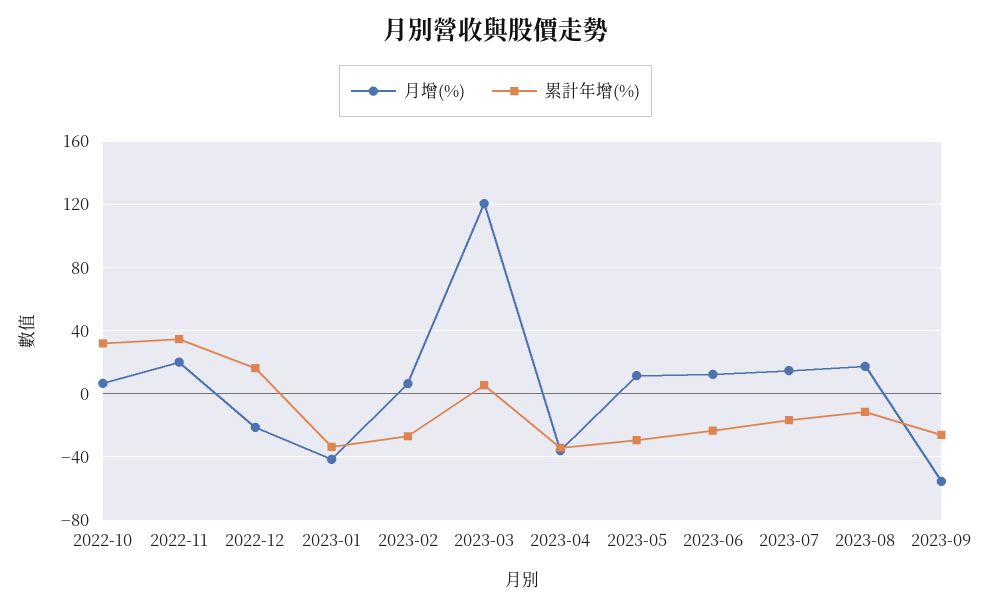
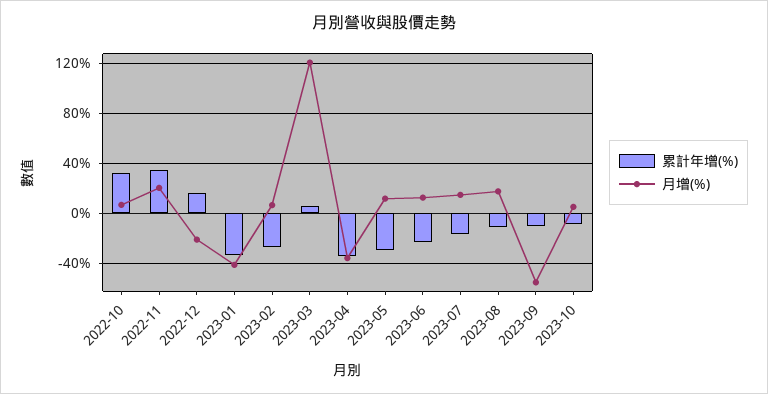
累計年增(%), 2023-09: -25 -> -10
累計年增(%), 2023-10: none -> -10
月增(%), 2023-10: none -> 5

